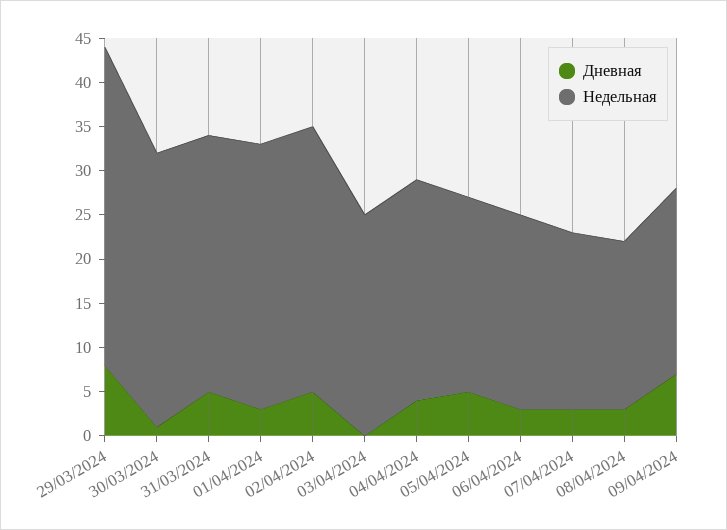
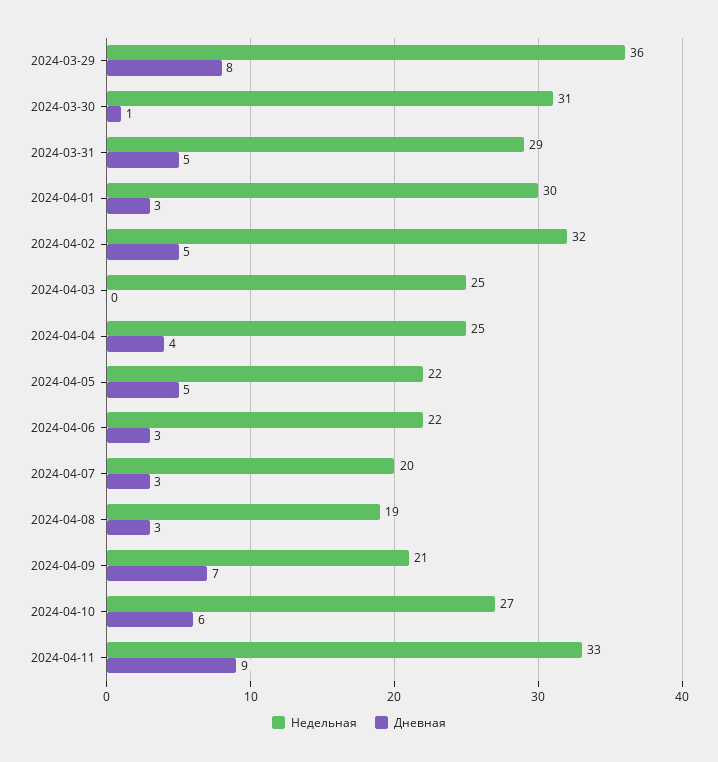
Недельная, 02/04/2024: 30 -> 32
Недельная, 2024-04-10: none -> 27
Дневная, 2024-04-10: none -> 6
Недельная, 2024-04-11: none -> 33
Дневная, 2024-04-11: none -> 9

